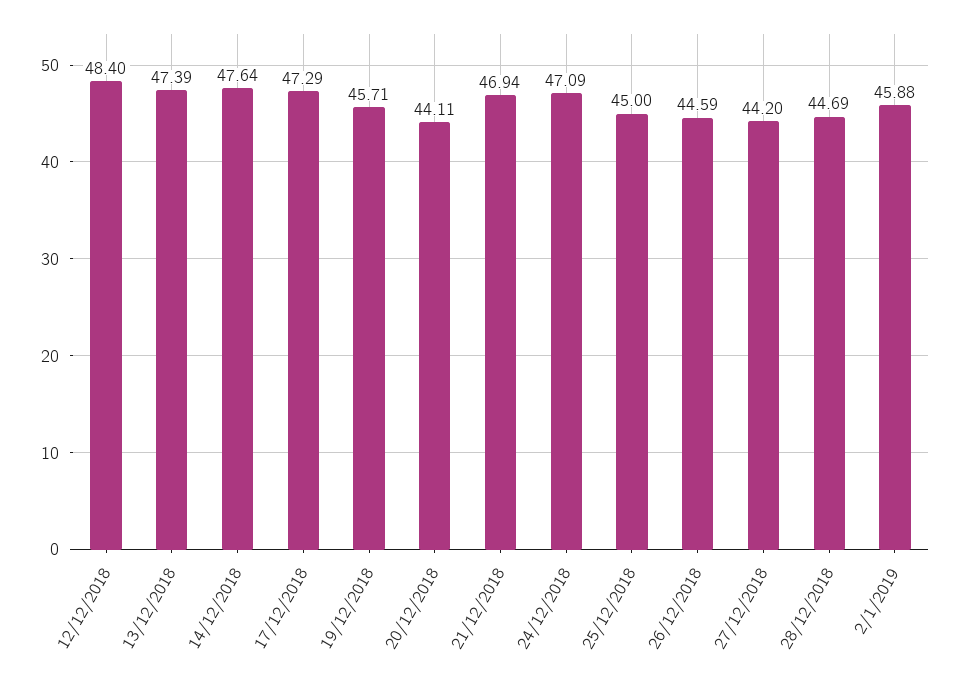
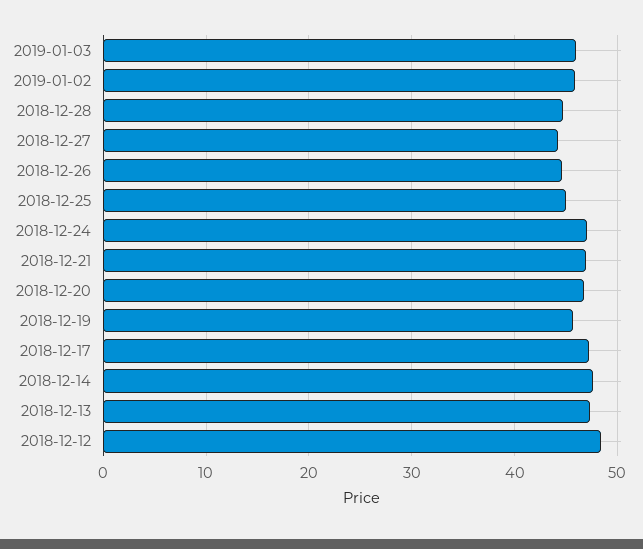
20/12/2018: 44.11 -> 47
2019-01-03: none -> 46

